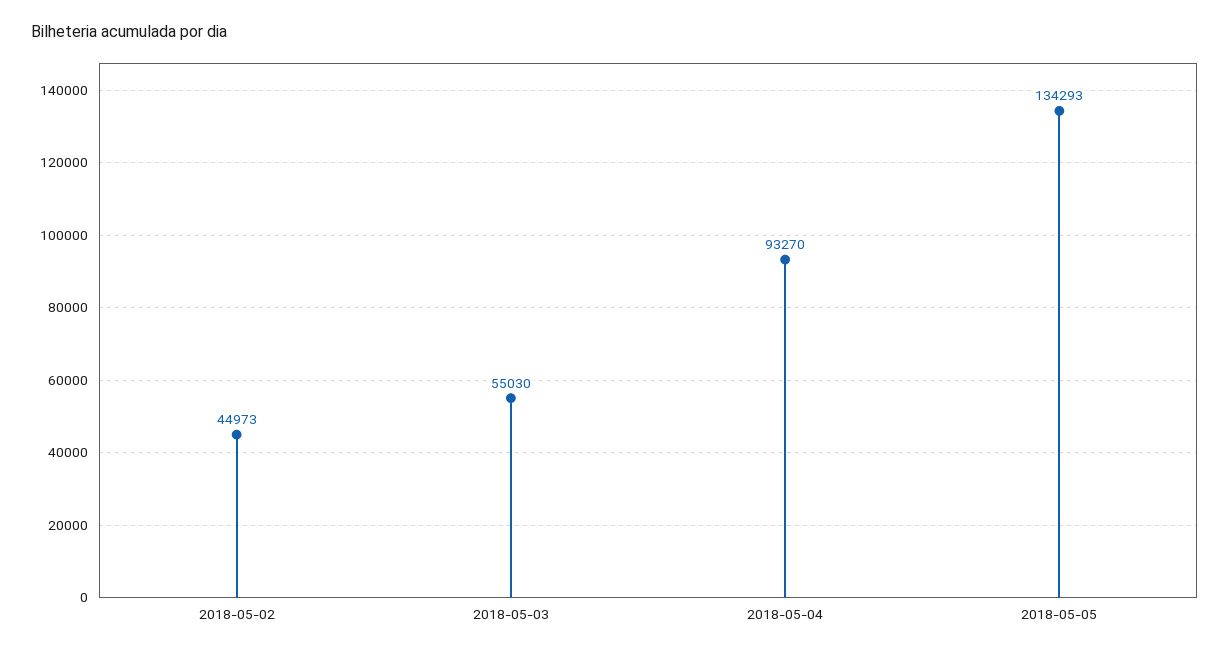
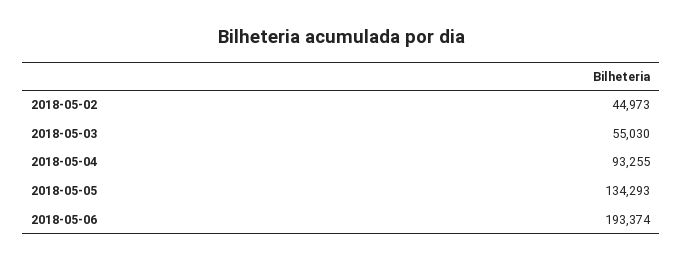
2018-05-04: 93270 -> 93255
2018-05-06: none -> 193374

